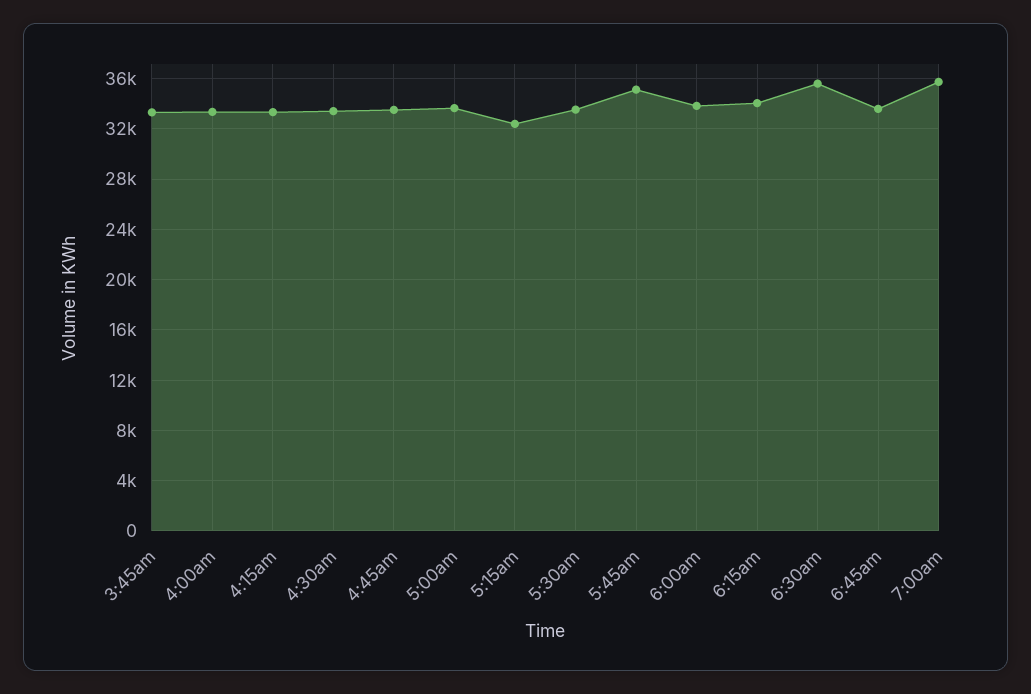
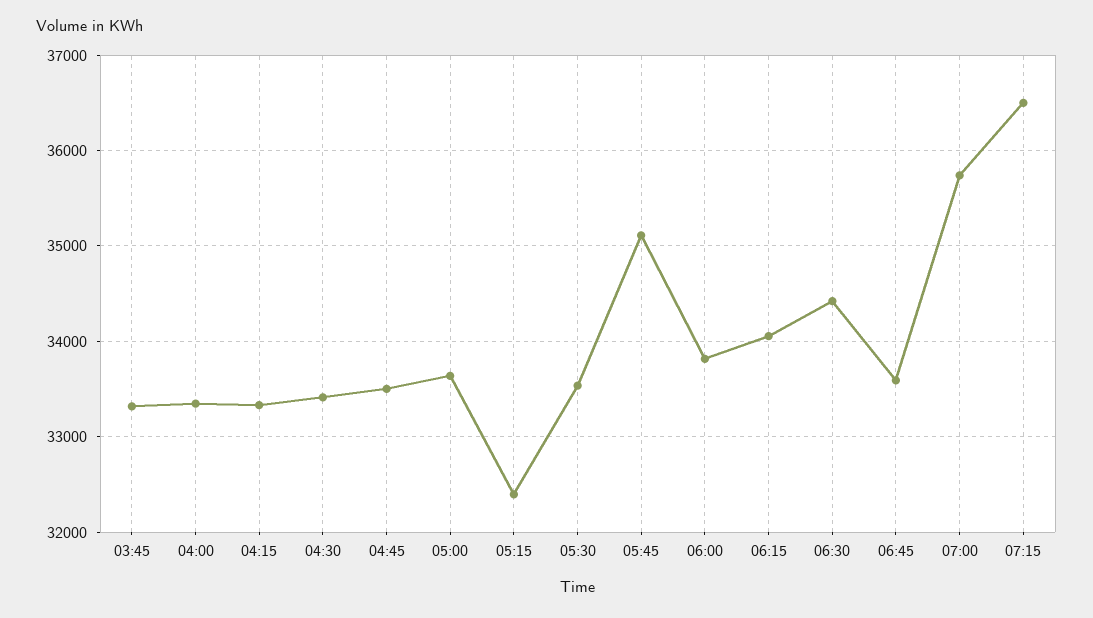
6:30am: 35500 -> 34400
07:15: none -> 36500

